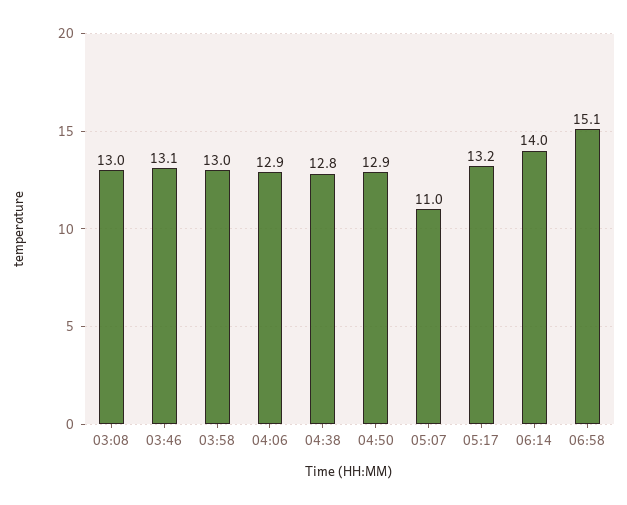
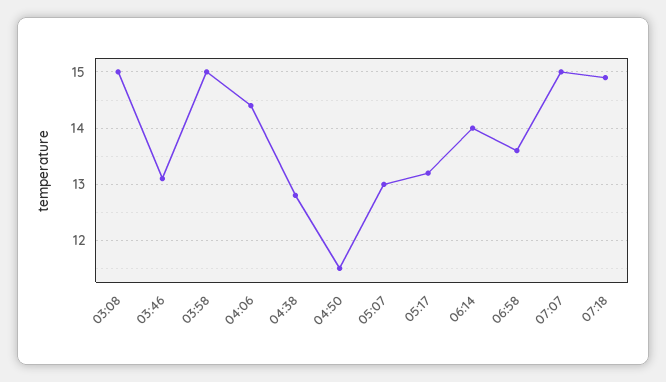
03:08: 13 -> 15
03:58: 13 -> 15
04:06: 12.9 -> 14.5
04:50: 12.9 -> 11.5
05:07: 11 -> 13
06:58: 15.1 -> 13.5
07:07: none -> 15
07:18: none -> 15

